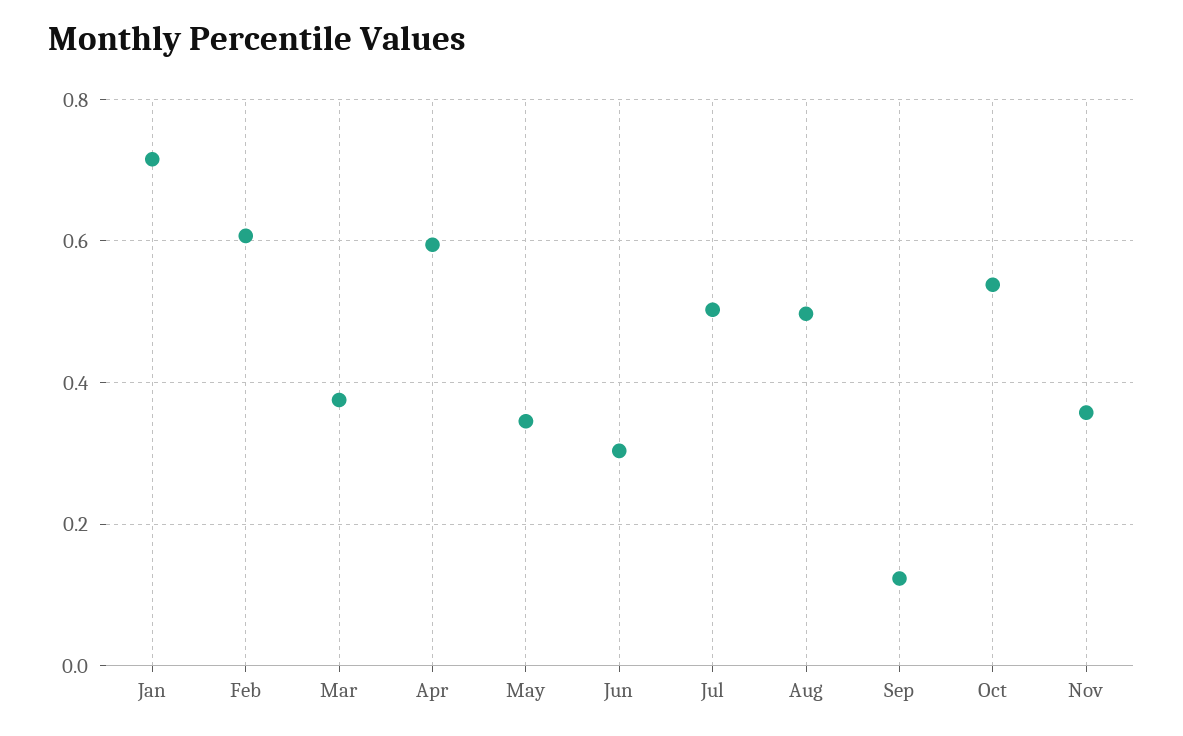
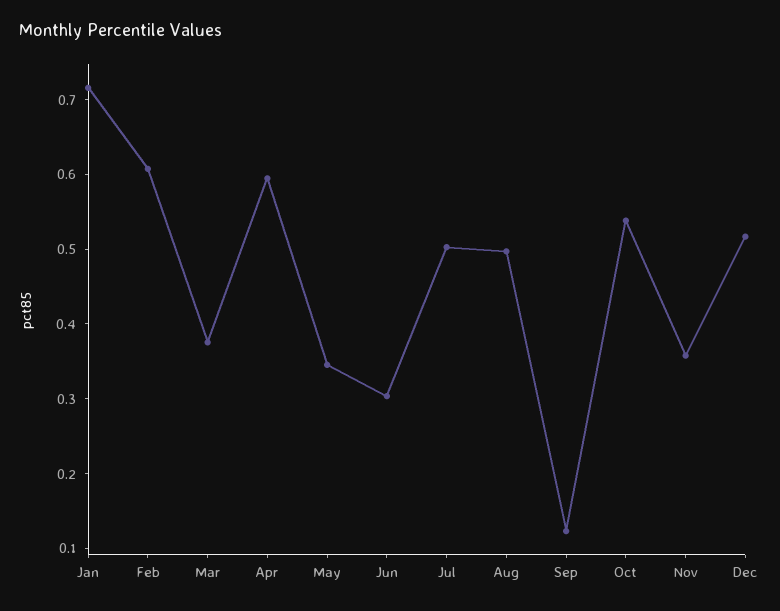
Dec: none -> 0.52

